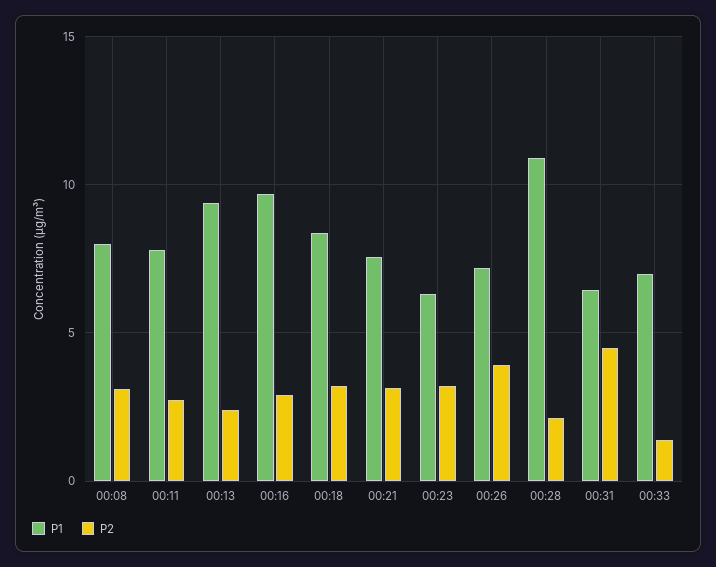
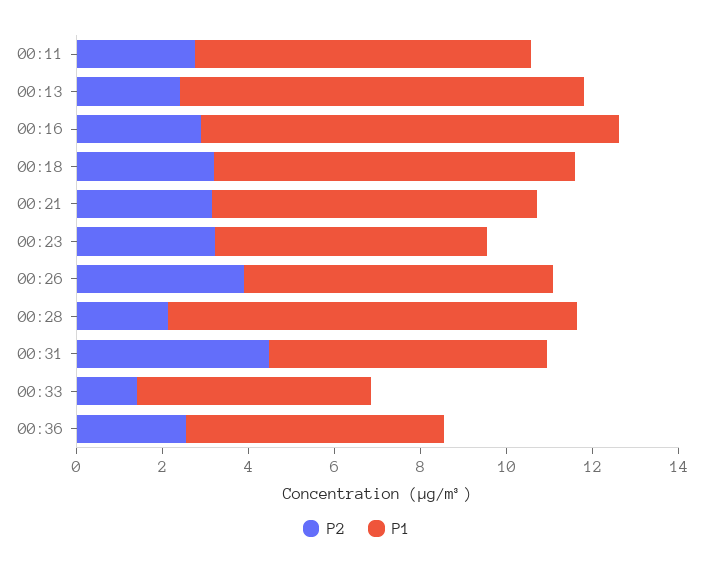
P1, 00:08: 8 -> none
P2, 00:08: 3 -> none
P1, 00:28: 11 -> 9.5
P1, 00:33: 7 -> 5.5
P2, 00:36: none -> 2.5
P1, 00:36: none -> 6

